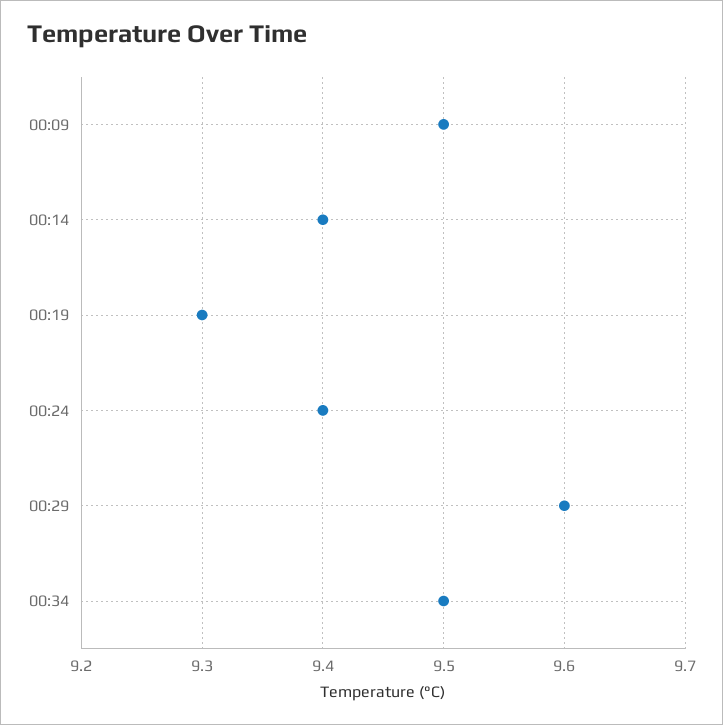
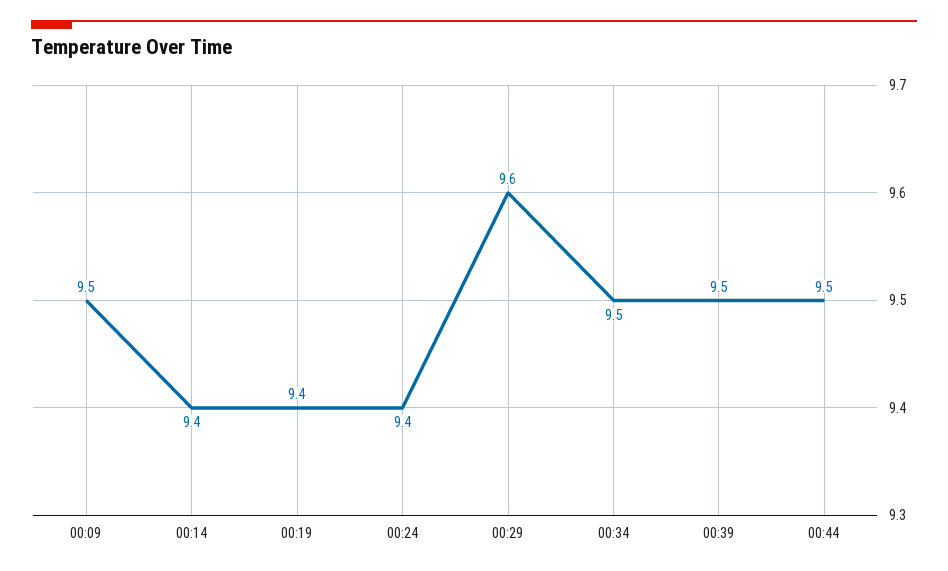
00:19: 9.3 -> 9.4
00:39: none -> 9.5
00:44: none -> 9.5

